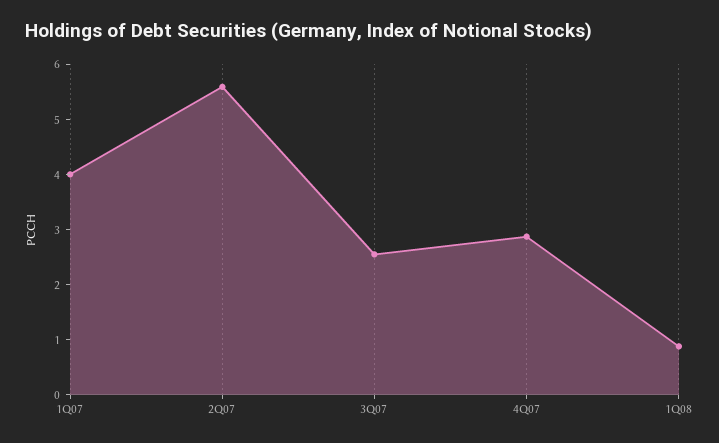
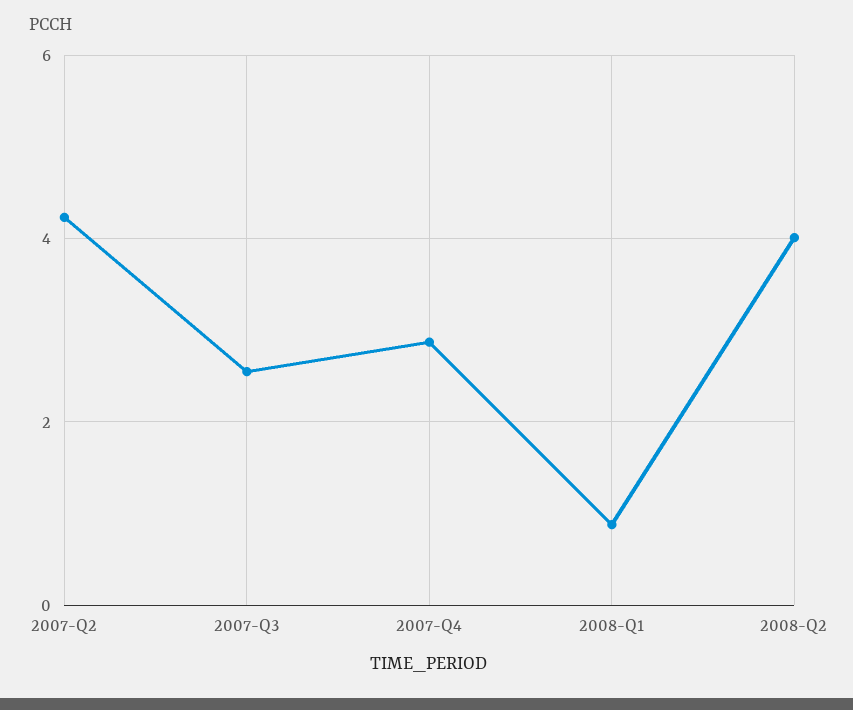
1Q07: 4 -> none
2Q07: 5.6 -> 4.2
2008-Q2: none -> 4

